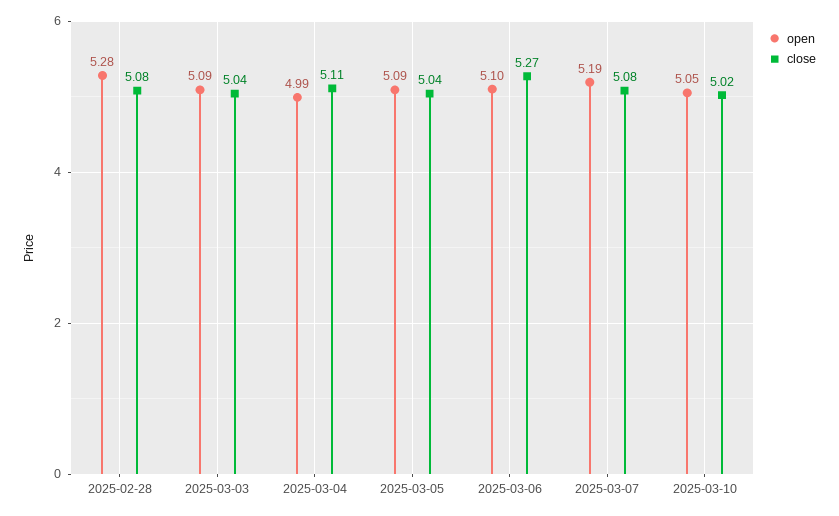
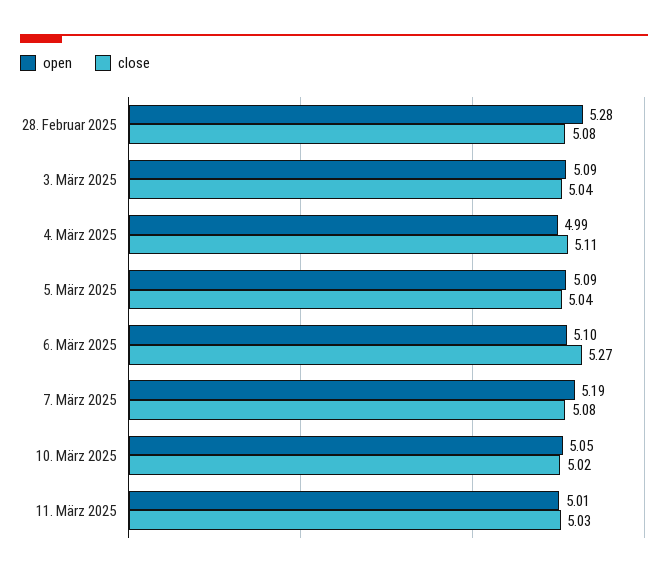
open, 11. März 2025: none -> 5.01
close, 11. März 2025: none -> 5.03

